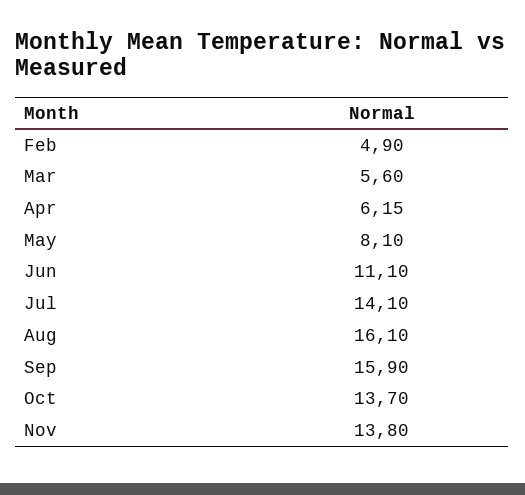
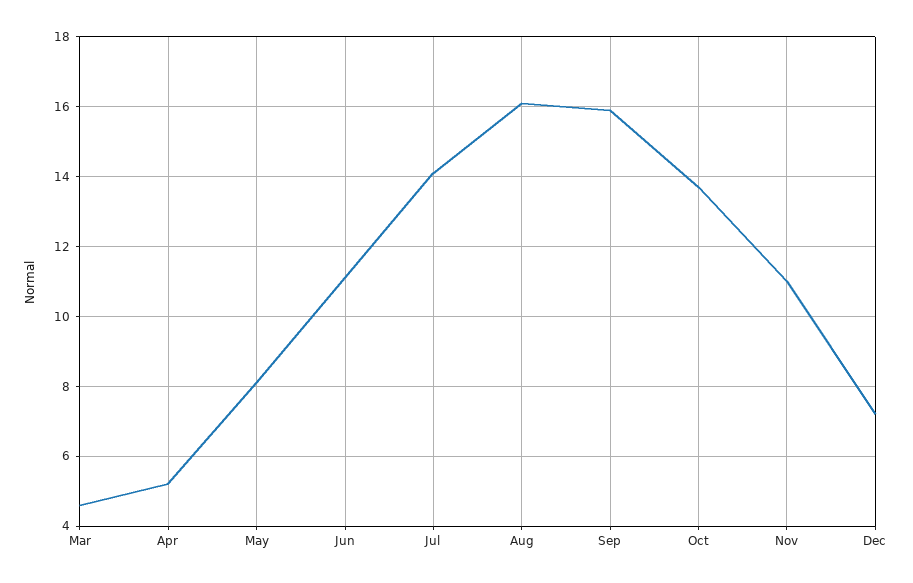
Feb: 4.9 -> none
Mar: 5.6 -> 4.6
Apr: 6.15 -> 5.2
Nov: 13.8 -> 11
Dec: none -> 7.2

